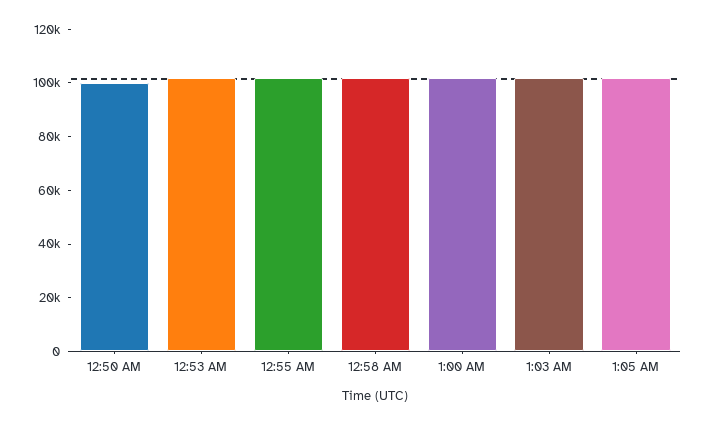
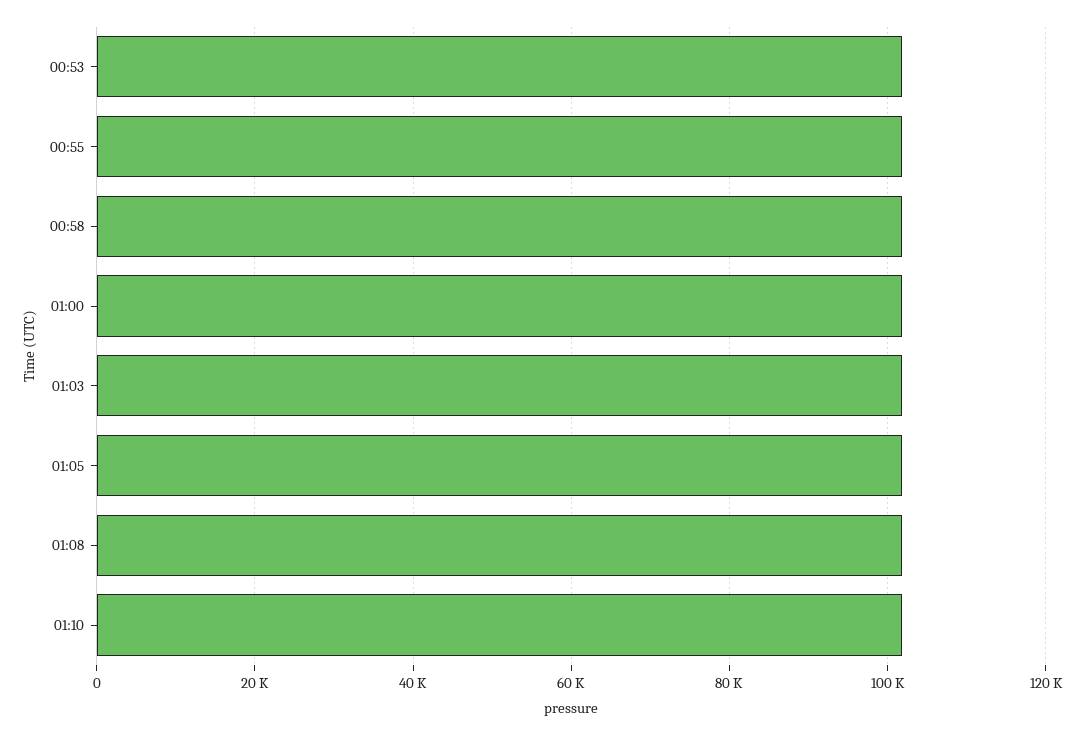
12:50 AM: 100000 -> none
01:08: none -> 102000
01:10: none -> 102000

